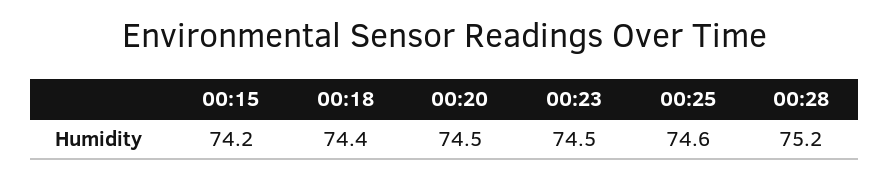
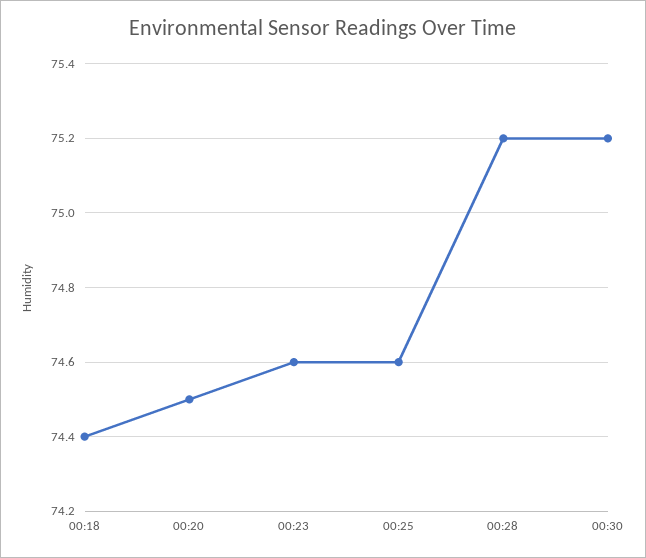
00:15: 74.2 -> none
00:23: 74.5 -> 74.6
00:30: none -> 75.2

